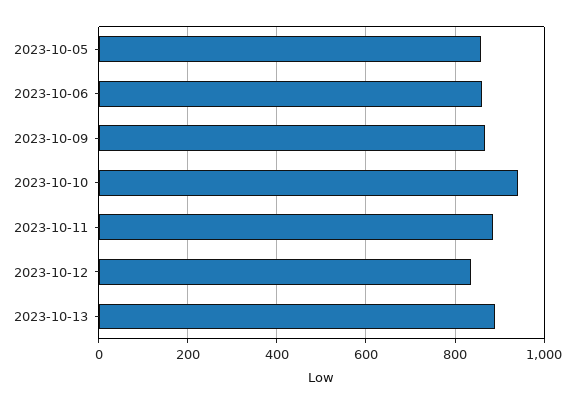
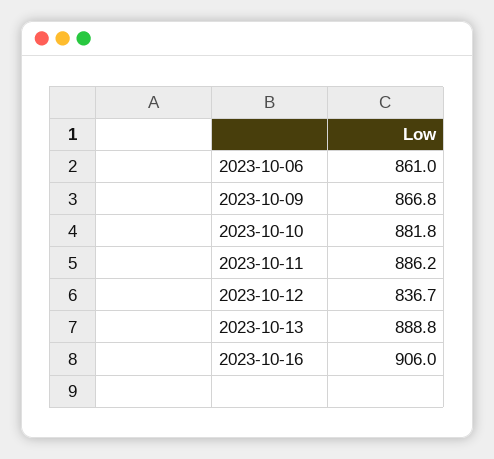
2023-10-05: 860 -> none
2023-10-10: 940 -> 881.8
2023-10-16: none -> 906

